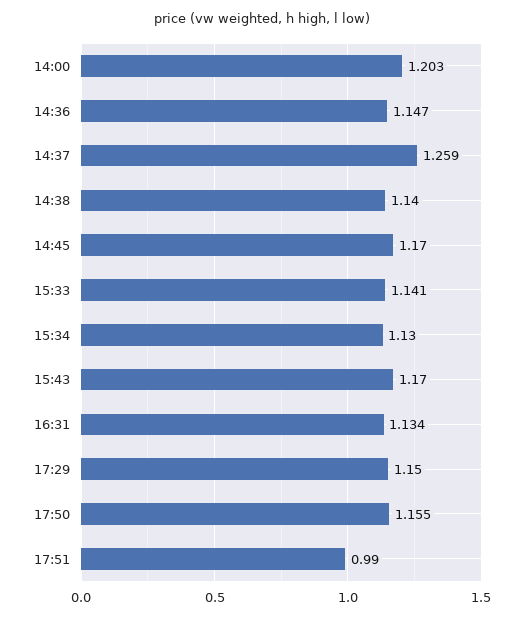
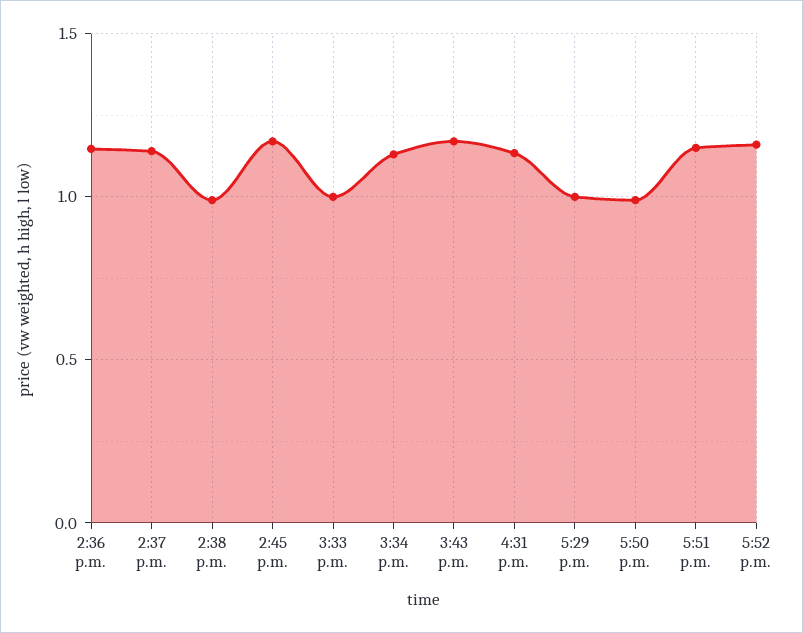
14:00: 1.203 -> none
14:37: 1.259 -> 1.15
14:38: 1.14 -> 1
15:33: 1.141 -> 1
17:29: 1.15 -> 1
17:50: 1.155 -> 1
17:51: 0.99 -> 1.15
5:52 p.m.: none -> 1.15

